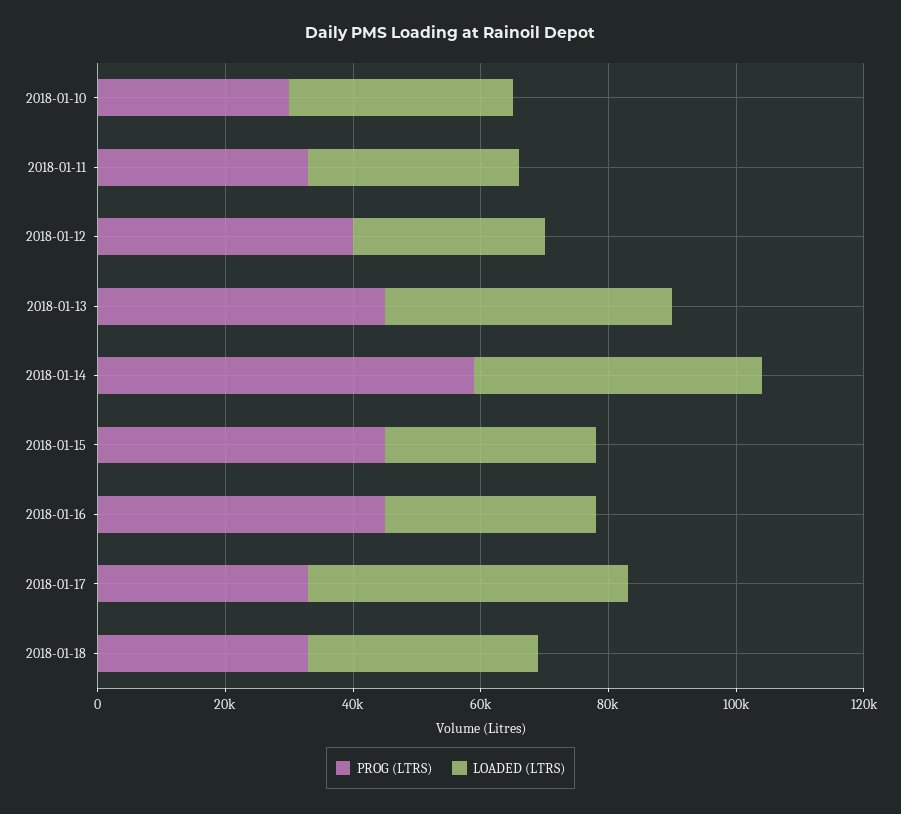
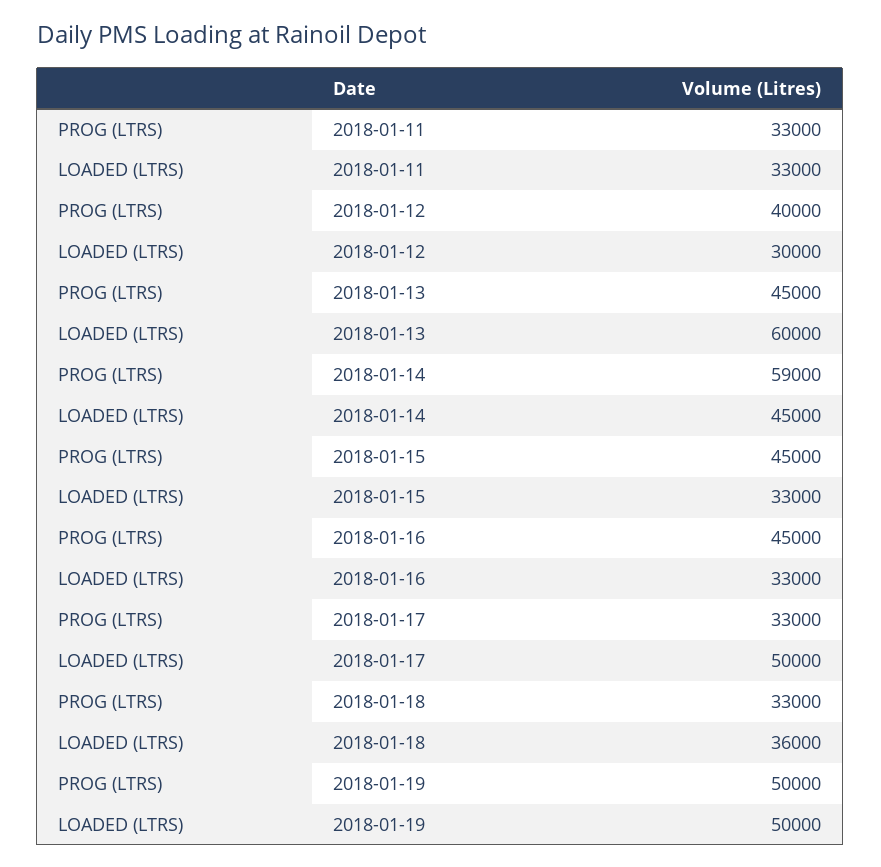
PROG (LTRS), 2018-01-10: 30000 -> none
LOADED (LTRS), 2018-01-10: 35000 -> none
LOADED (LTRS), 2018-01-13: 45000 -> 60000
PROG (LTRS), 2018-01-19: none -> 50000
LOADED (LTRS), 2018-01-19: none -> 50000

